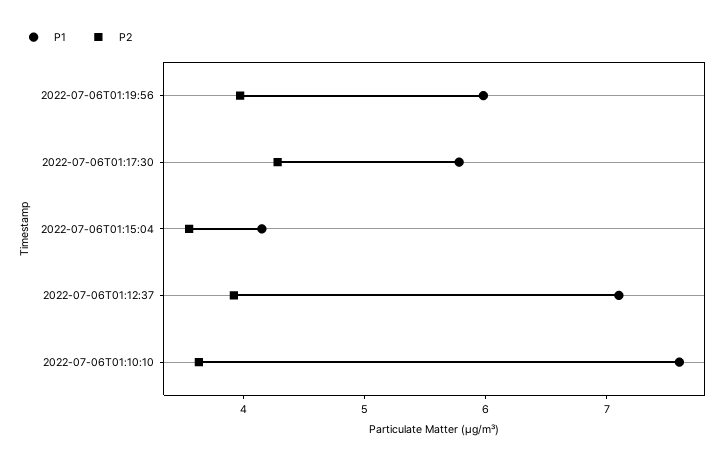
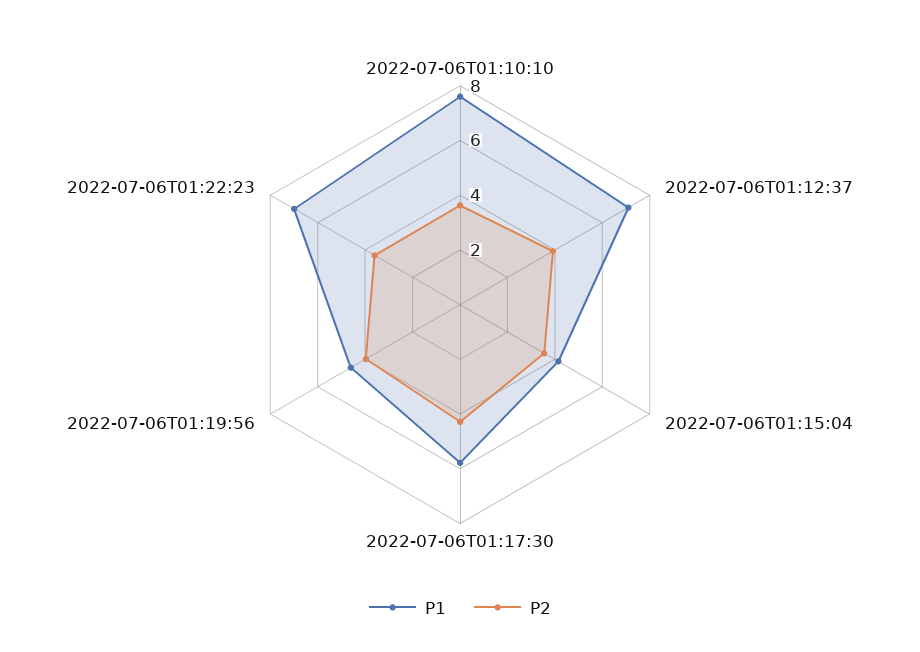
P1, 2022-07-06T01:19:56: 6 -> 4.5
P1, 2022-07-06T01:22:23: none -> 7
P2, 2022-07-06T01:22:23: none -> 3.5

